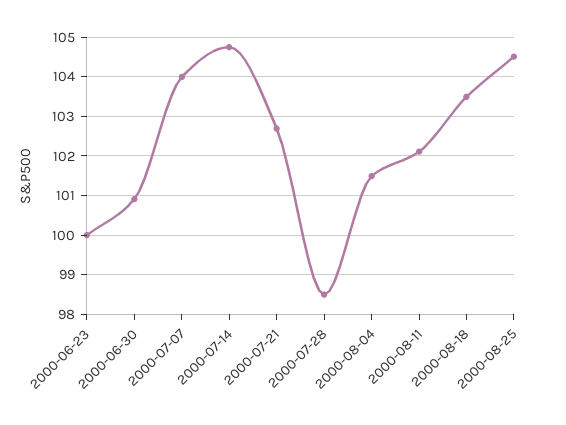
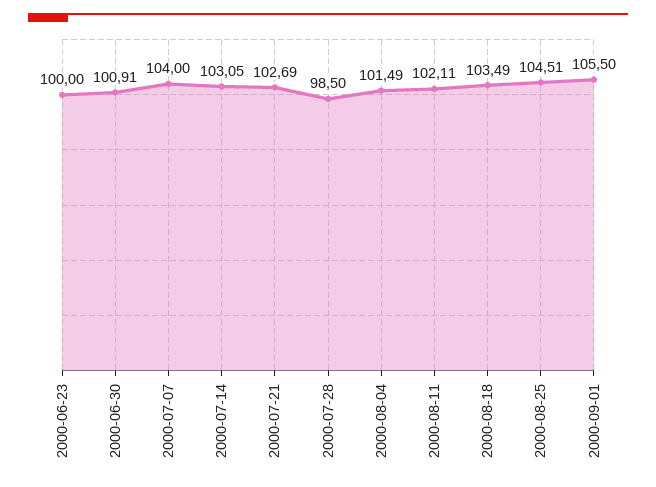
2000-07-14: 104.8 -> 103.05
2000-09-01: none -> 105.5

